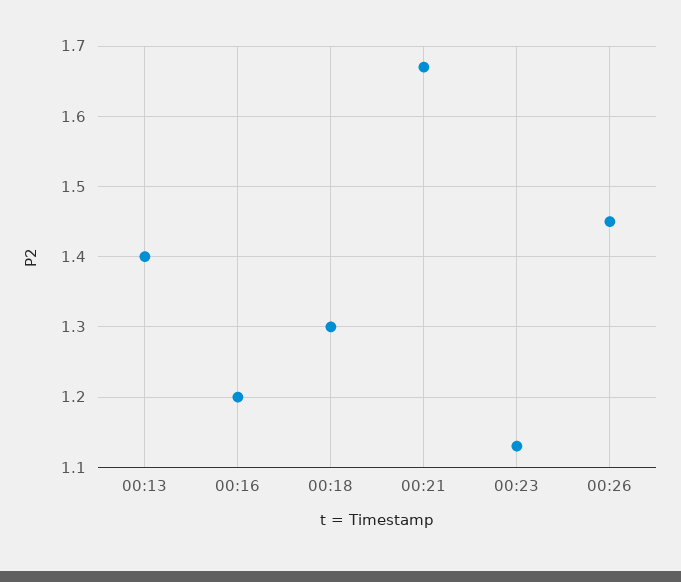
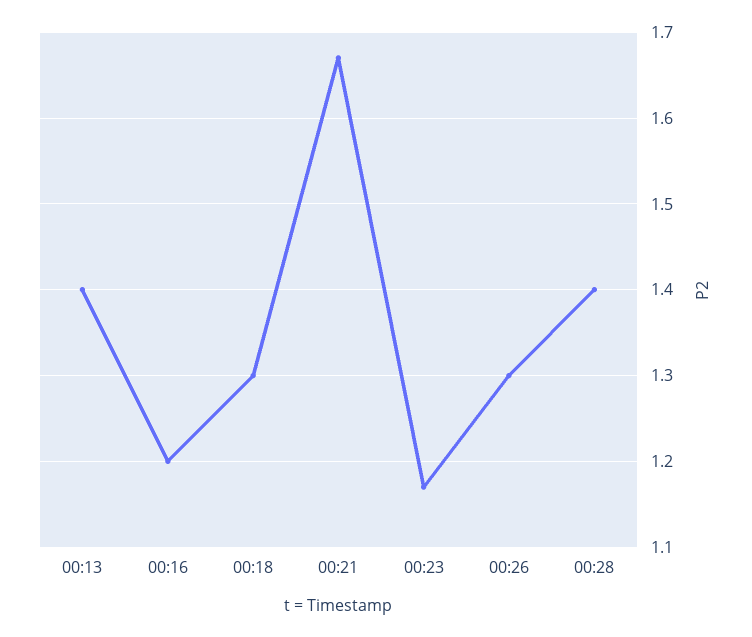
00:23: 1.13 -> 1.17
00:26: 1.45 -> 1.3
00:28: none -> 1.4

